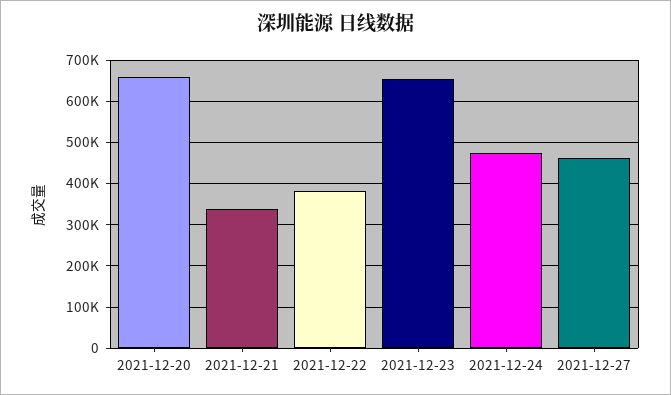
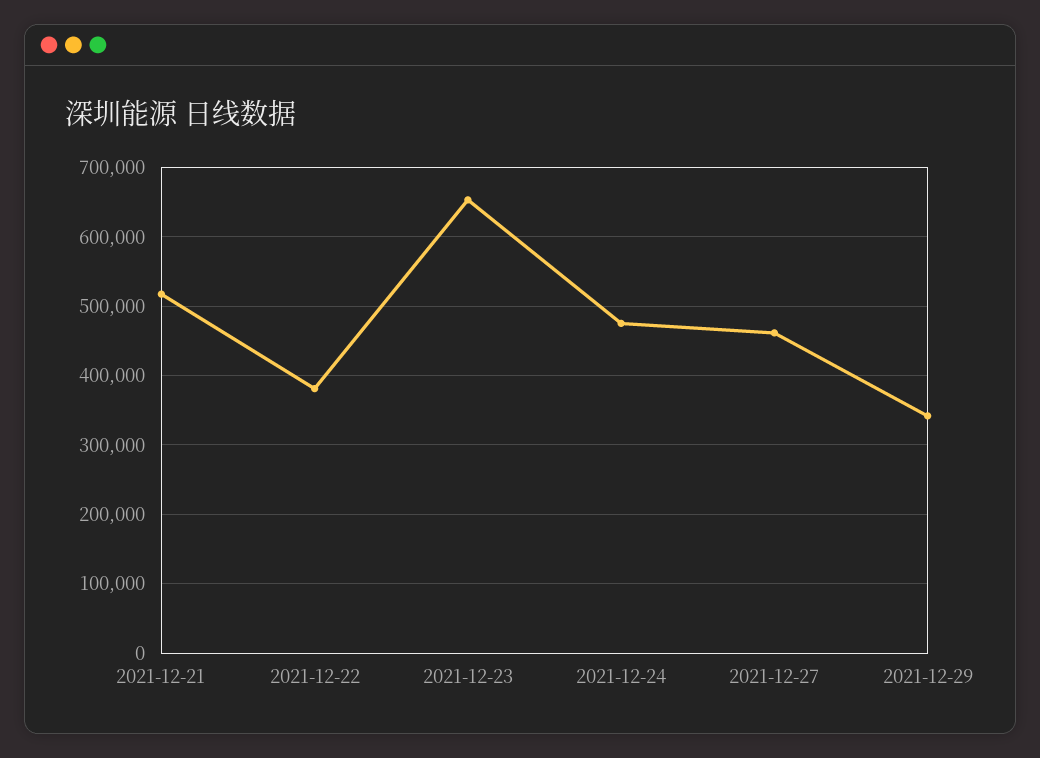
2021-12-20: 660000 -> none
2021-12-21: 340000 -> 520000
2021-12-29: none -> 340000

